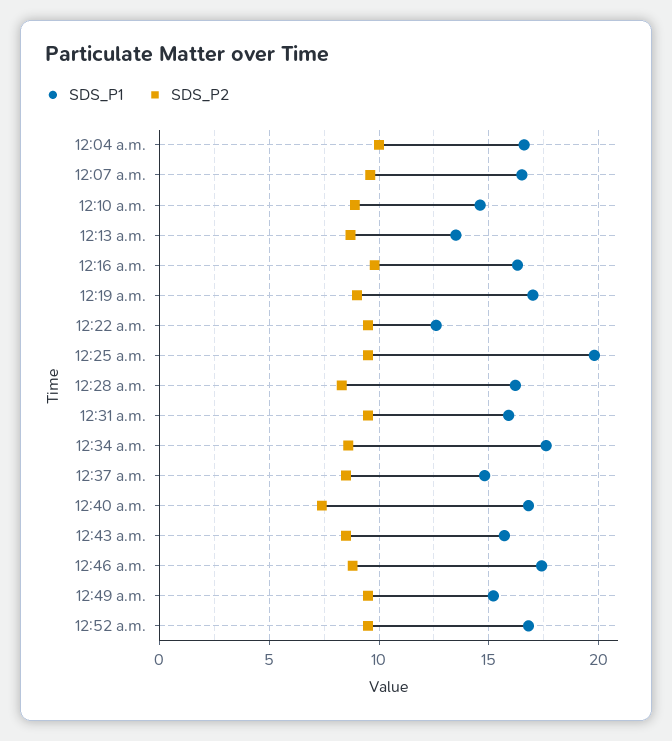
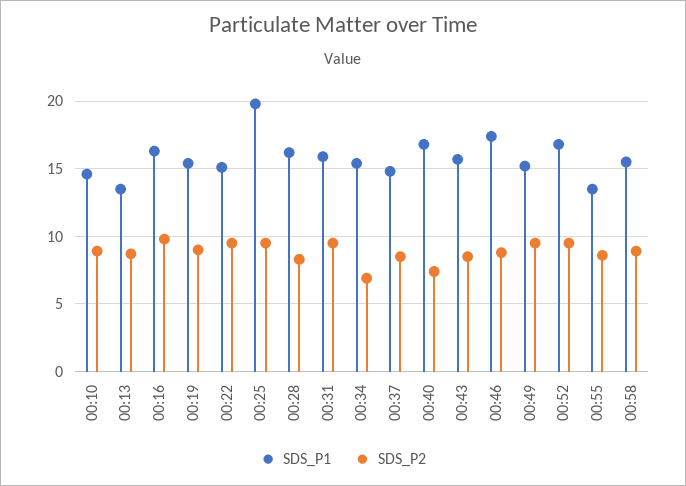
SDS_P1, 12:04 a.m.: 16.5 -> none
SDS_P2, 12:04 a.m.: 10 -> none
SDS_P1, 12:07 a.m.: 16.5 -> none
SDS_P2, 12:07 a.m.: 9.5 -> none
SDS_P1, 12:19 a.m.: 17 -> 15.5
SDS_P1, 12:22 a.m.: 12.5 -> 15
SDS_P1, 12:34 a.m.: 17.5 -> 15.5
SDS_P2, 12:34 a.m.: 8.5 -> 7
SDS_P1, 00:55: none -> 13.5
SDS_P2, 00:55: none -> 8.5
SDS_P1, 00:58: none -> 15.5
SDS_P2, 00:58: none -> 9

